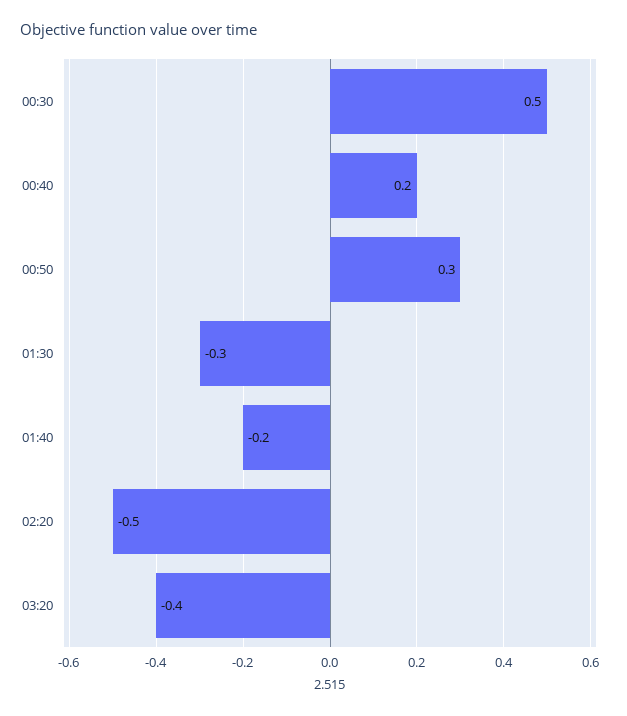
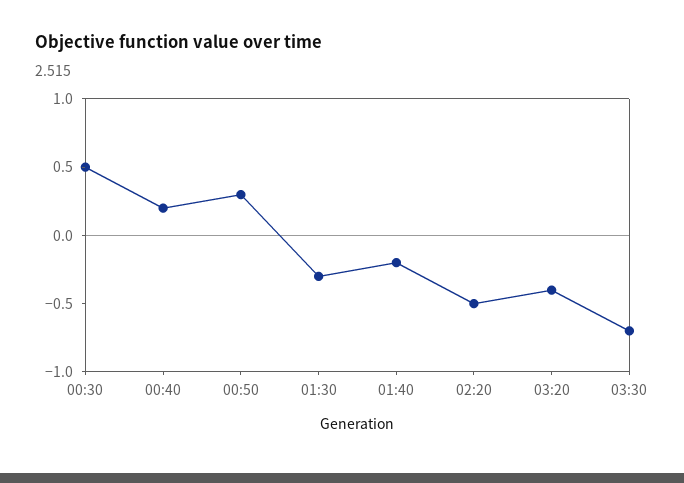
03:30: none -> -0.7

